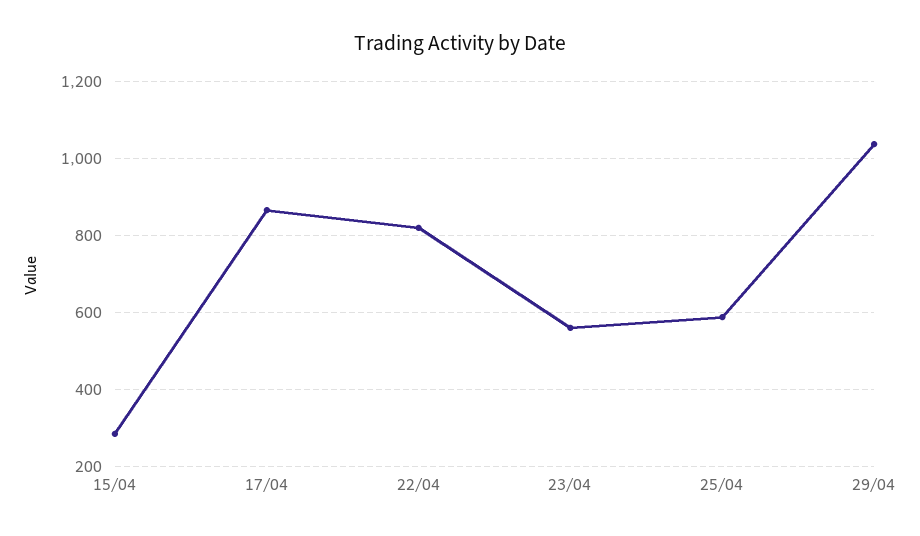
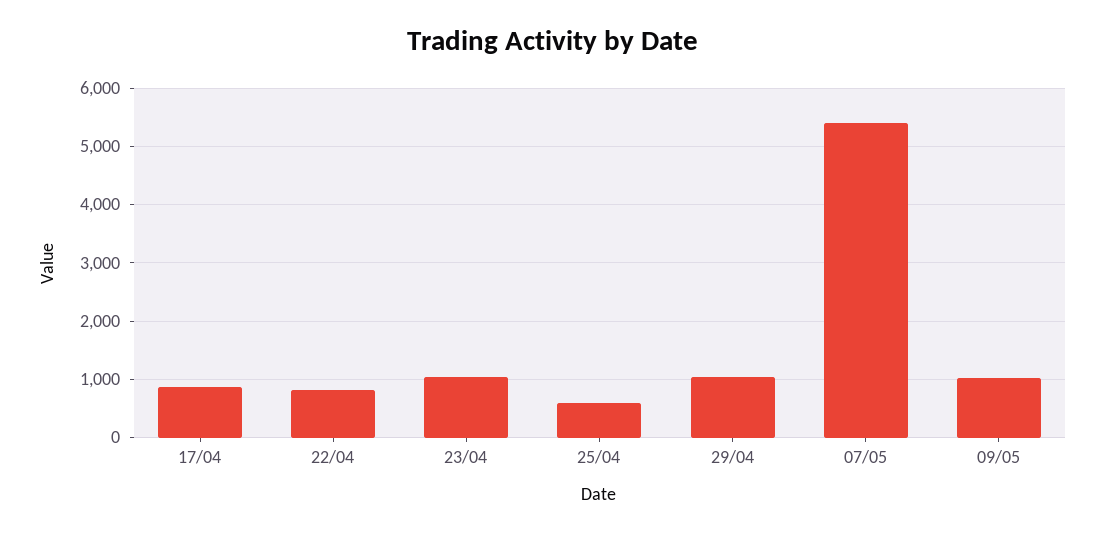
15/04: 280 -> none
23/04: 560 -> 1000
07/05: none -> 5400
09/05: none -> 1000

